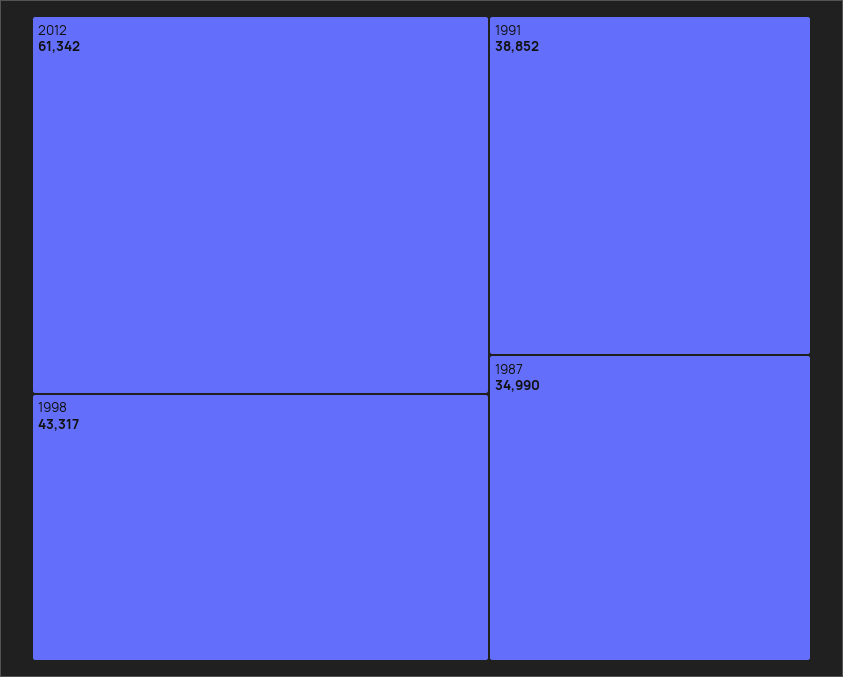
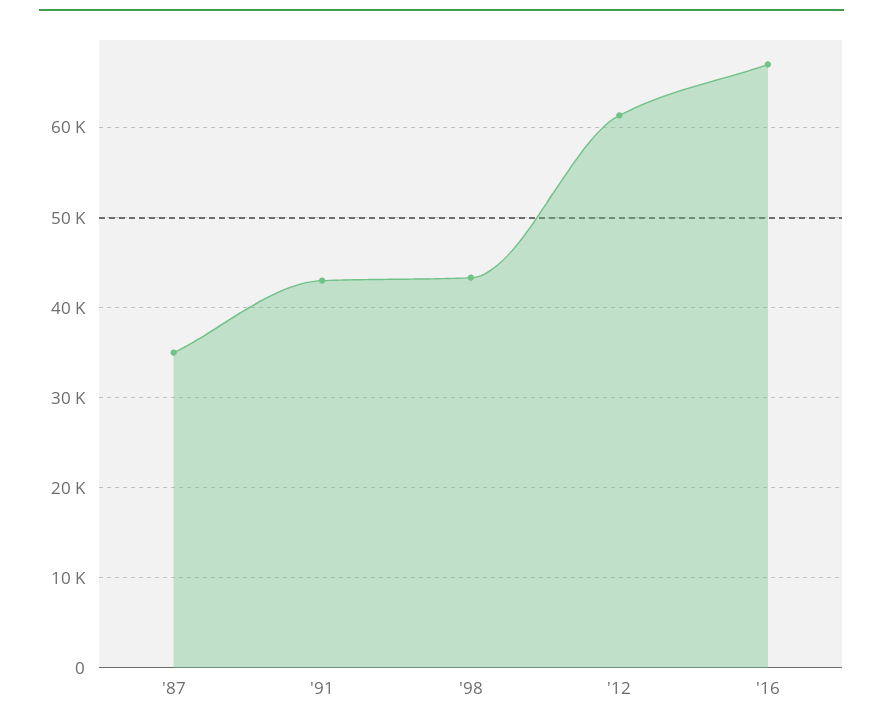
1991: 38852 -> 43000
'16: none -> 67000

